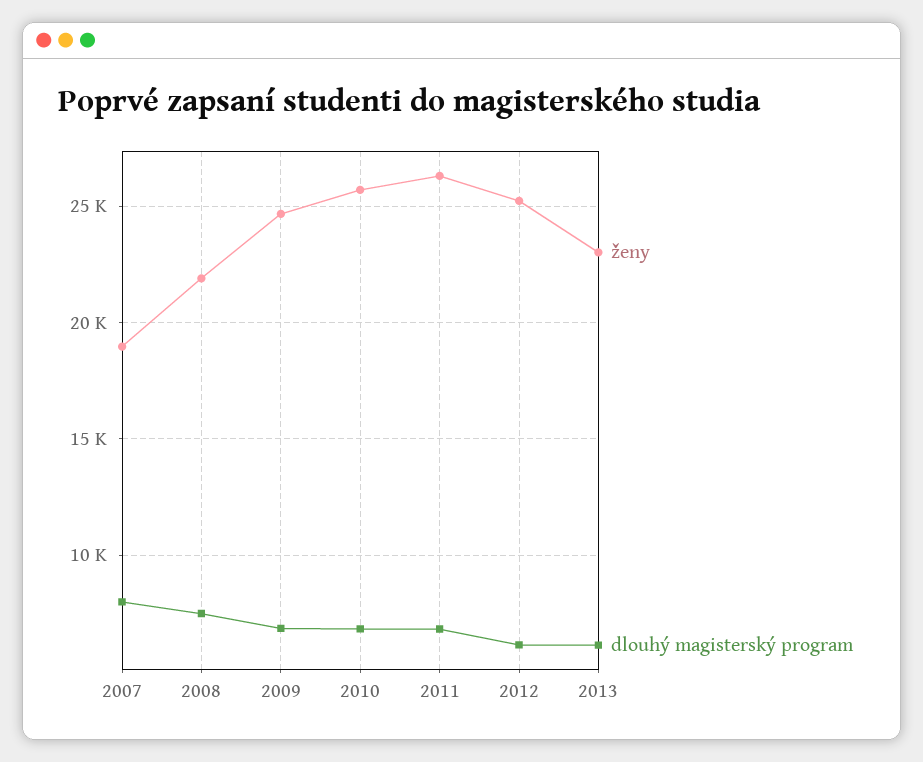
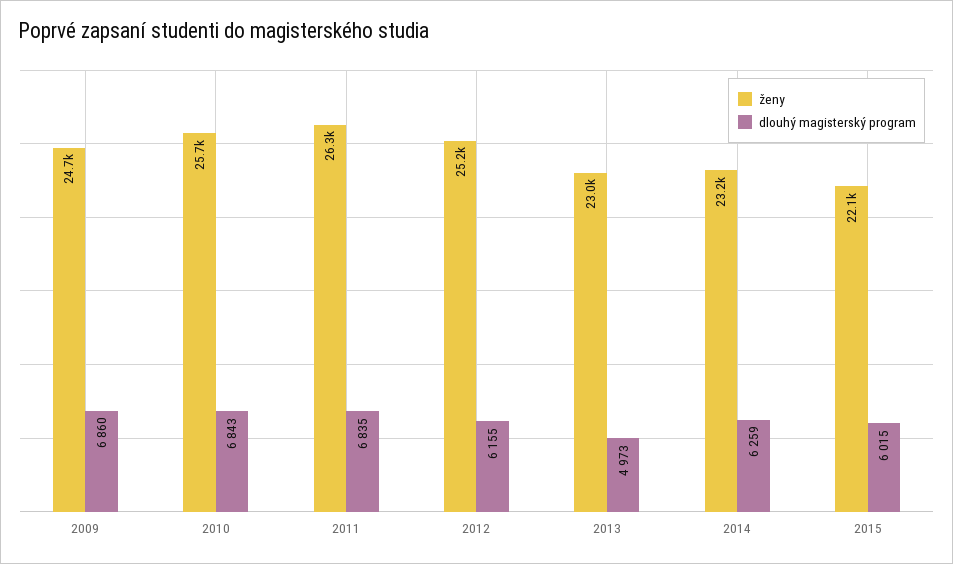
ženy, 2007: 19000 -> none
dlouhý magisterský program, 2007: 8000 -> none
ženy, 2008: 22000 -> none
dlouhý magisterský program, 2008: 7500 -> none
dlouhý magisterský program, 2013: 6000 -> 4973
ženy, 2014: none -> 23200
dlouhý magisterský program, 2014: none -> 6259
ženy, 2015: none -> 22100
dlouhý magisterský program, 2015: none -> 6015

